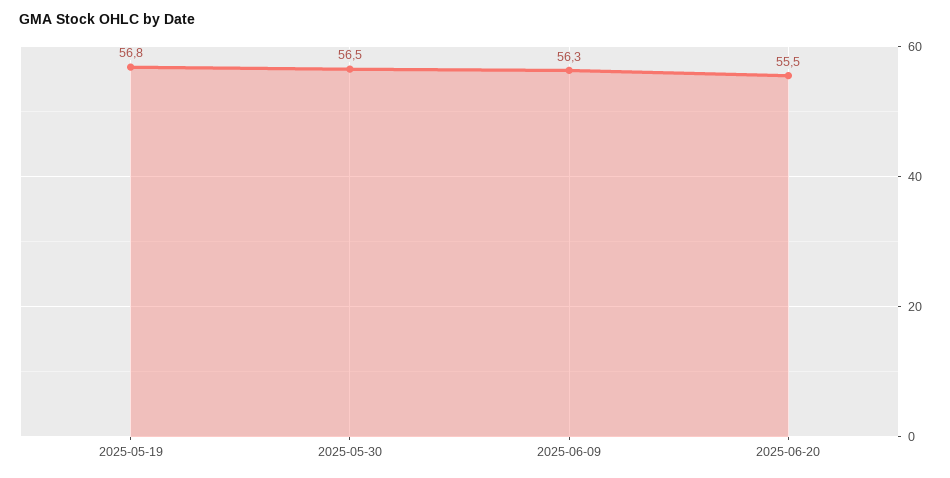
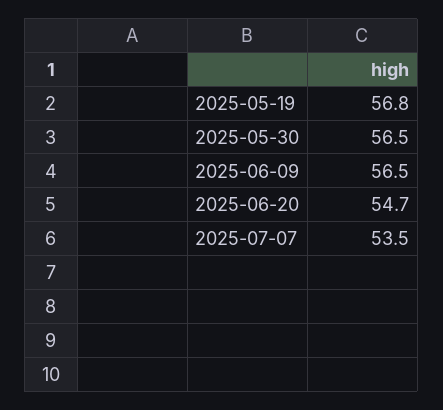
2025-06-09: 56.3 -> 56.5
2025-06-20: 55.5 -> 54.7
2025-07-07: none -> 53.5

